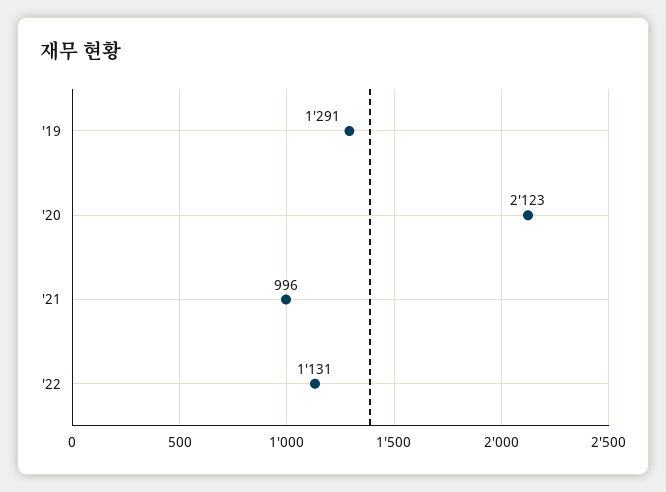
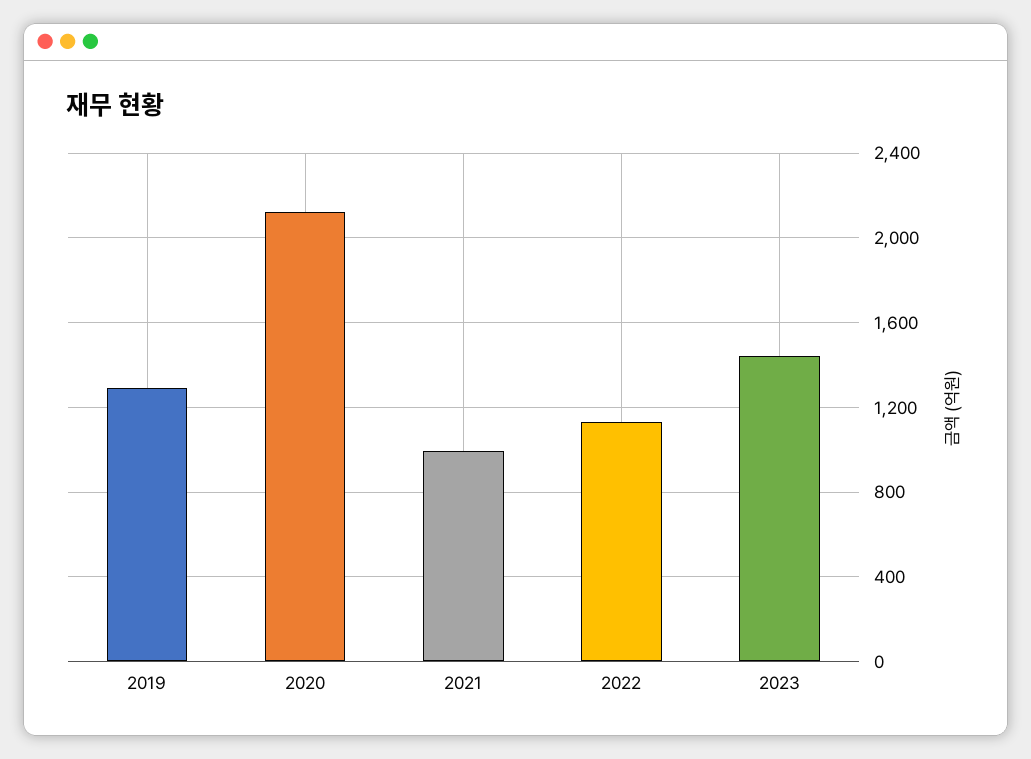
2023: none -> 1450

